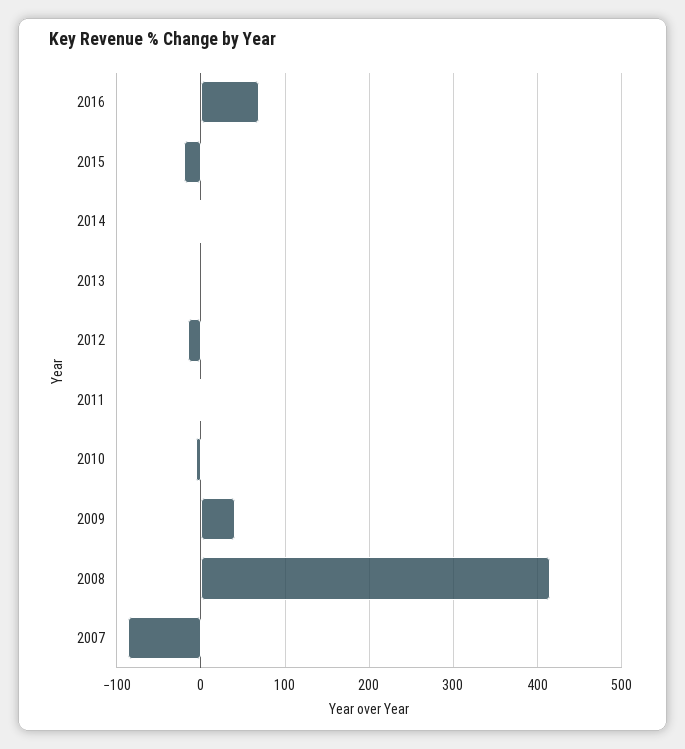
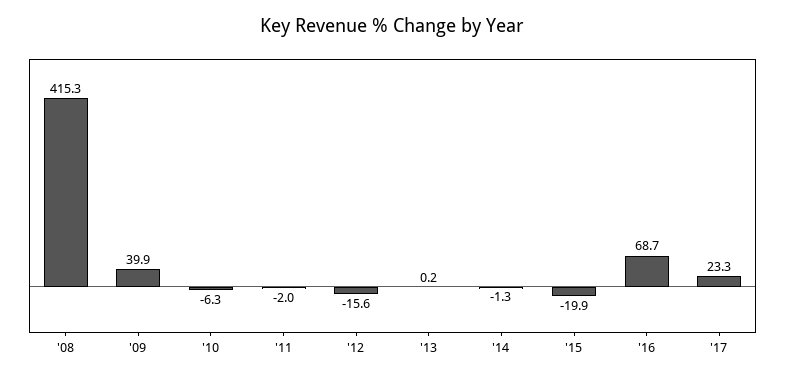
2007: -90 -> none
'17: none -> 23.3

